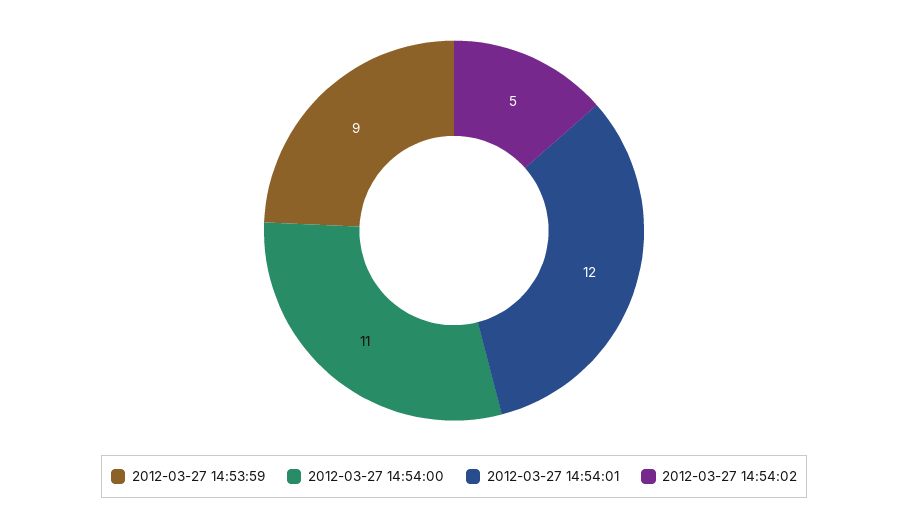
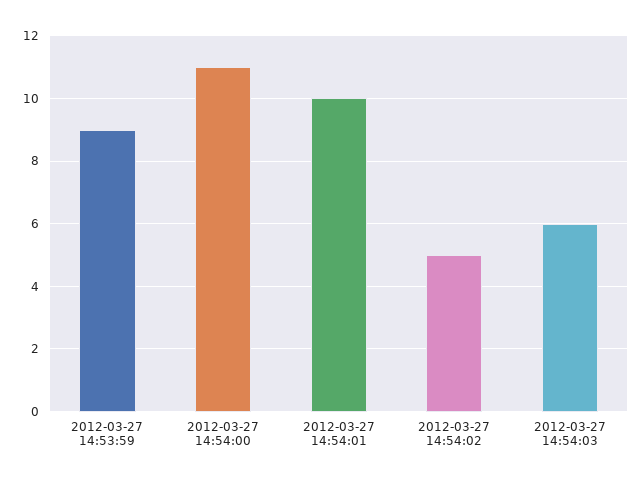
2012-03-27 14:54:01: 12 -> 10
2012-03-27 14:54:03: none -> 6

